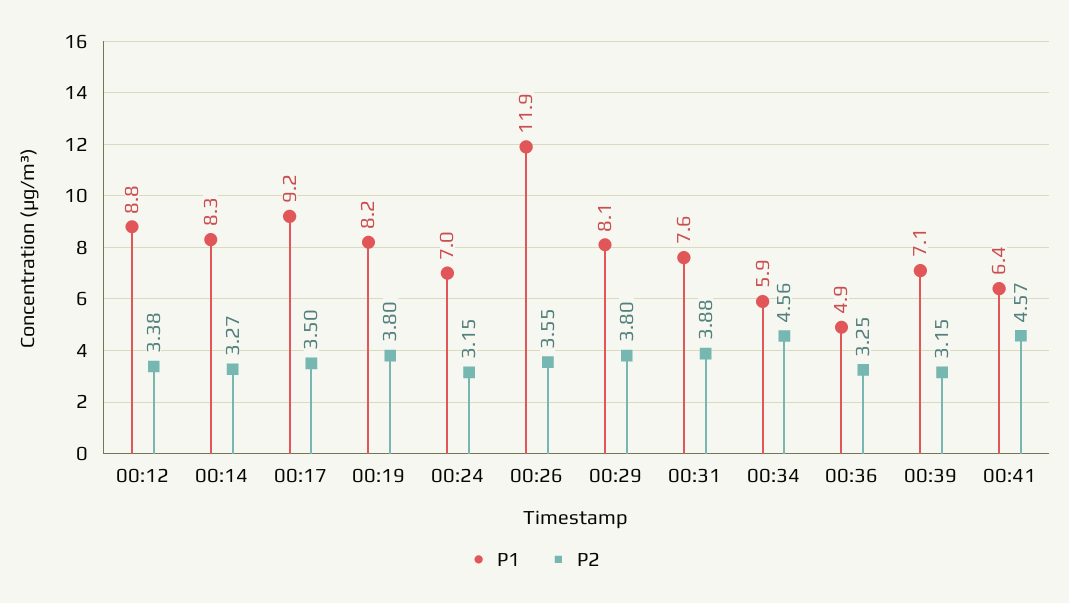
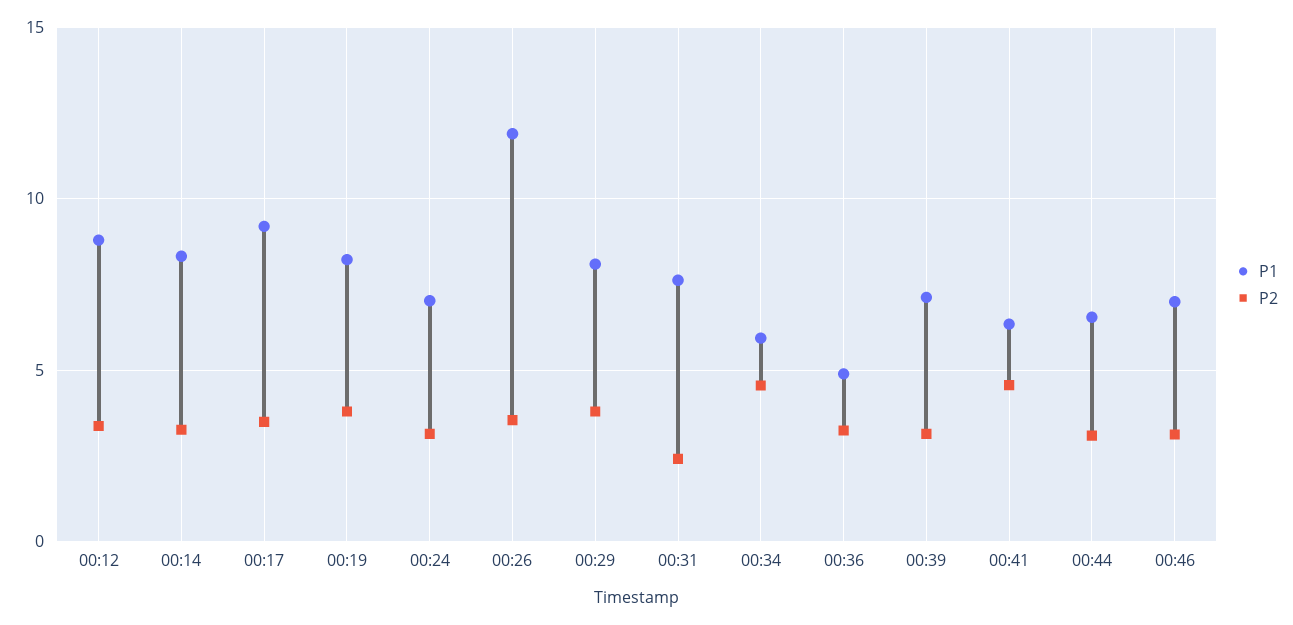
P2, 00:31: 3.88 -> 2.5
P1, 00:44: none -> 6.5
P2, 00:44: none -> 3
P1, 00:46: none -> 7
P2, 00:46: none -> 3

